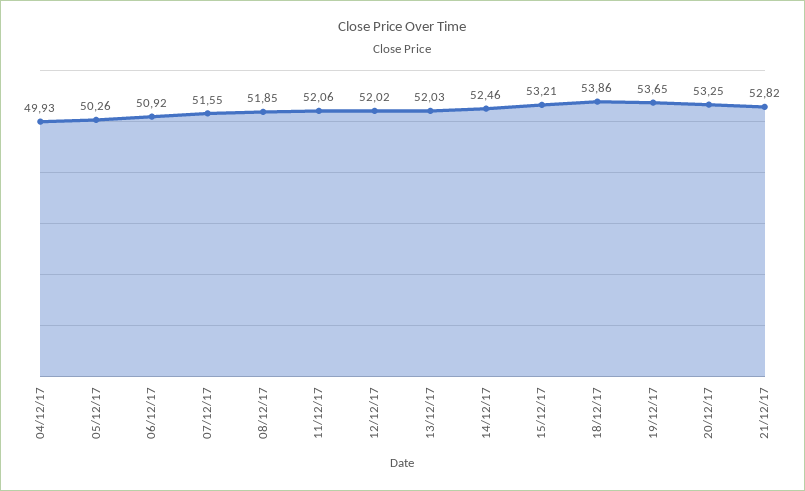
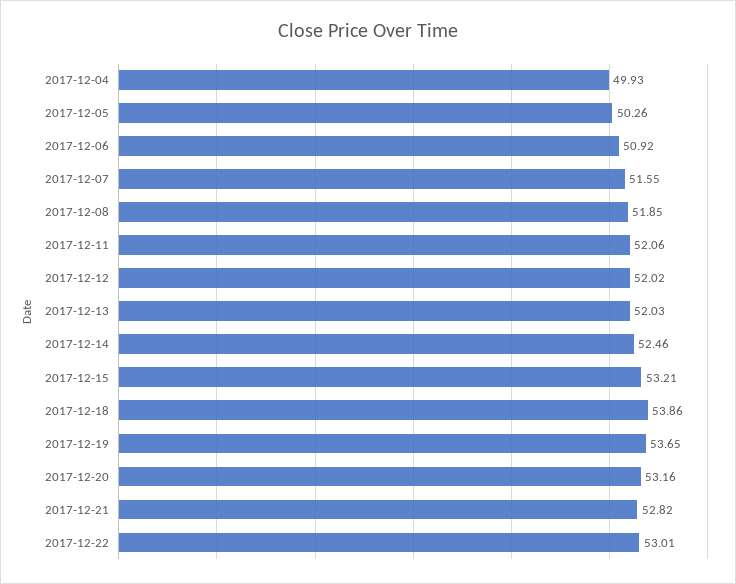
20/12/17: 53.25 -> 53.16
2017-12-22: none -> 53.01

